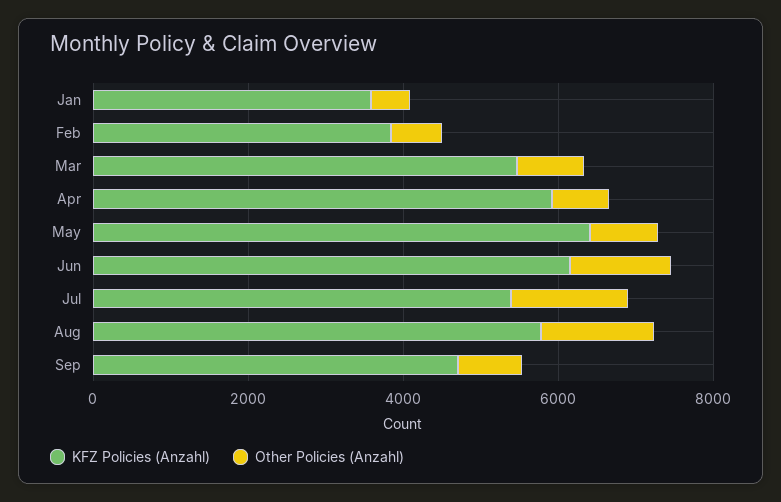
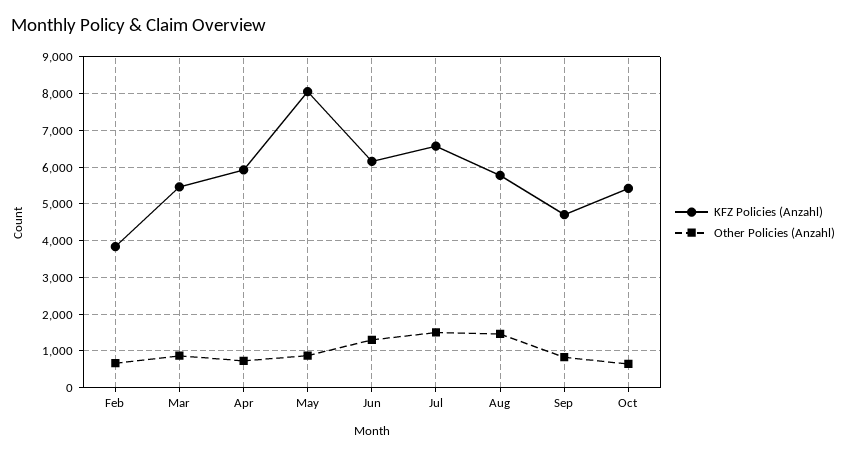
KFZ Policies (Anzahl), Jan: 3500 -> none
Other Policies (Anzahl), Jan: 500 -> none
KFZ Policies (Anzahl), May: 6500 -> 8000
KFZ Policies (Anzahl), Jul: 5500 -> 6600
KFZ Policies (Anzahl), Oct: none -> 5400
Other Policies (Anzahl), Oct: none -> 600

